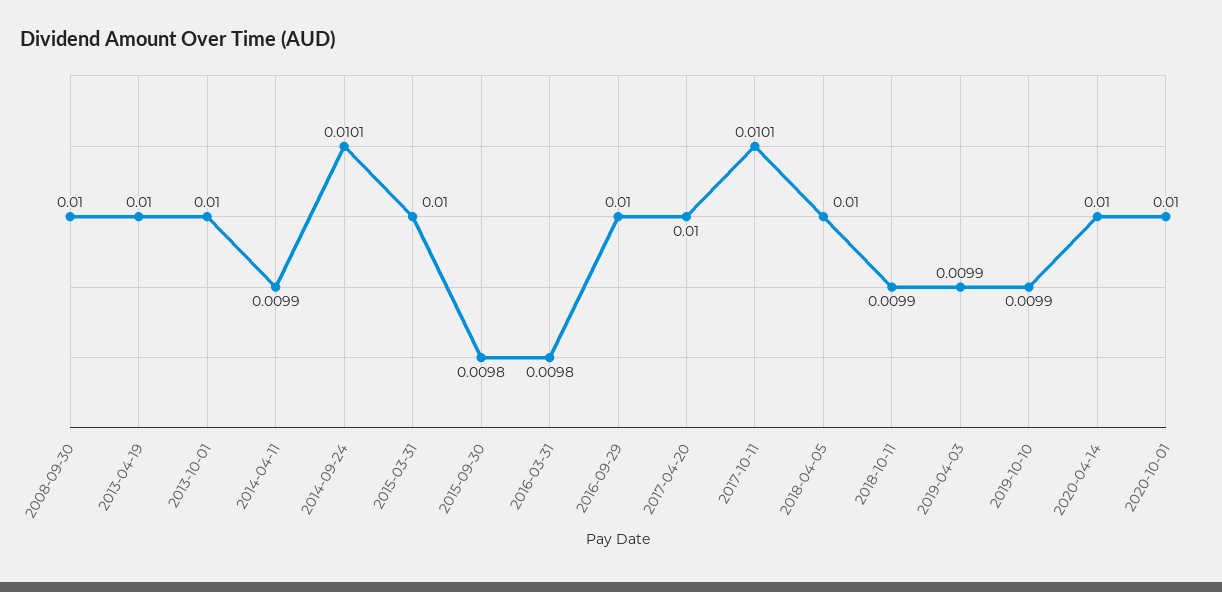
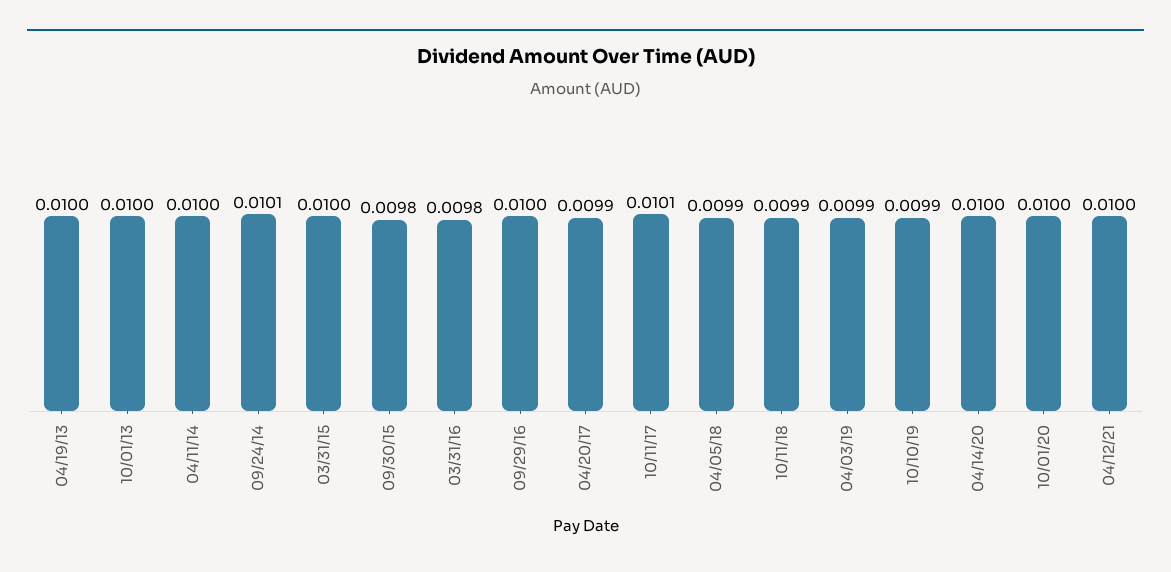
2008-09-30: 0.01 -> none
2014-04-11: 0.0099 -> 0.01
2017-04-20: 0.01 -> 0.0099
2018-04-05: 0.01 -> 0.0099
04/12/21: none -> 0.01

